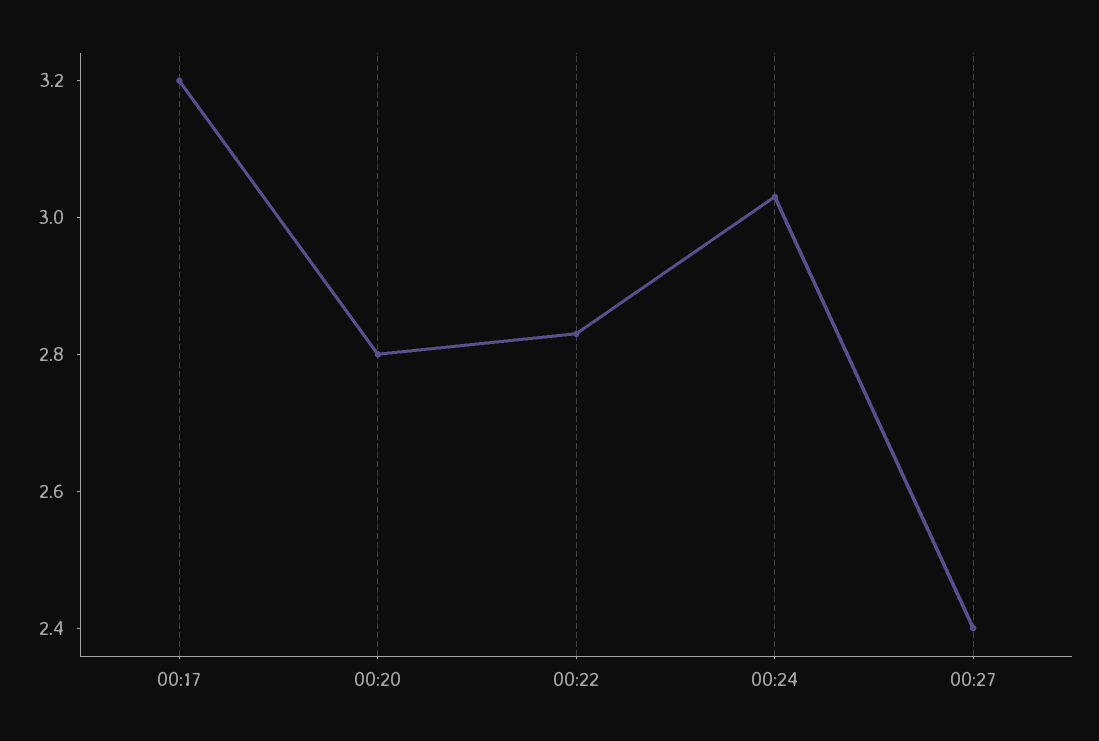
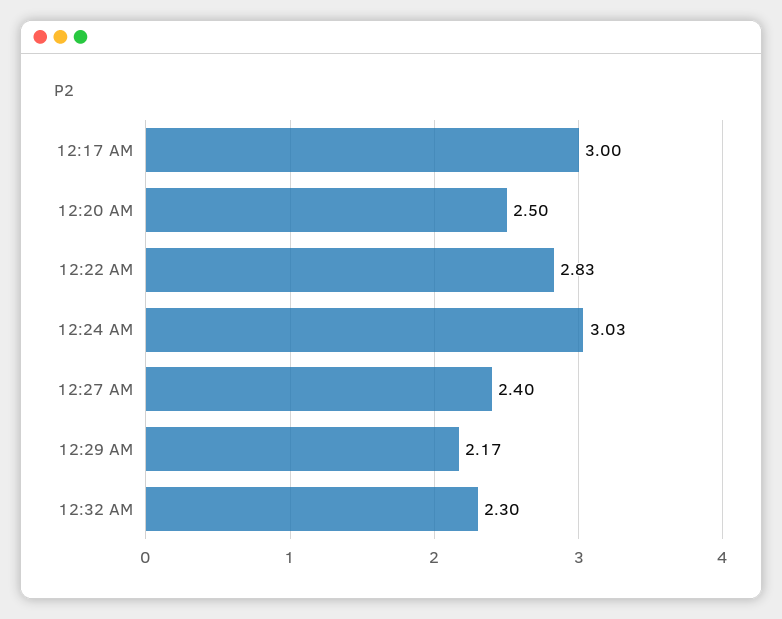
00:17: 3.2 -> 3
00:20: 2.8 -> 2.5
12:29 AM: none -> 2.17
12:32 AM: none -> 2.3

